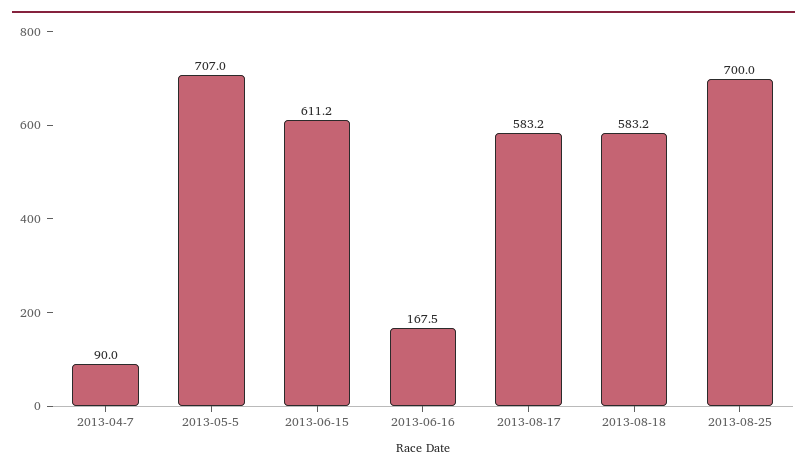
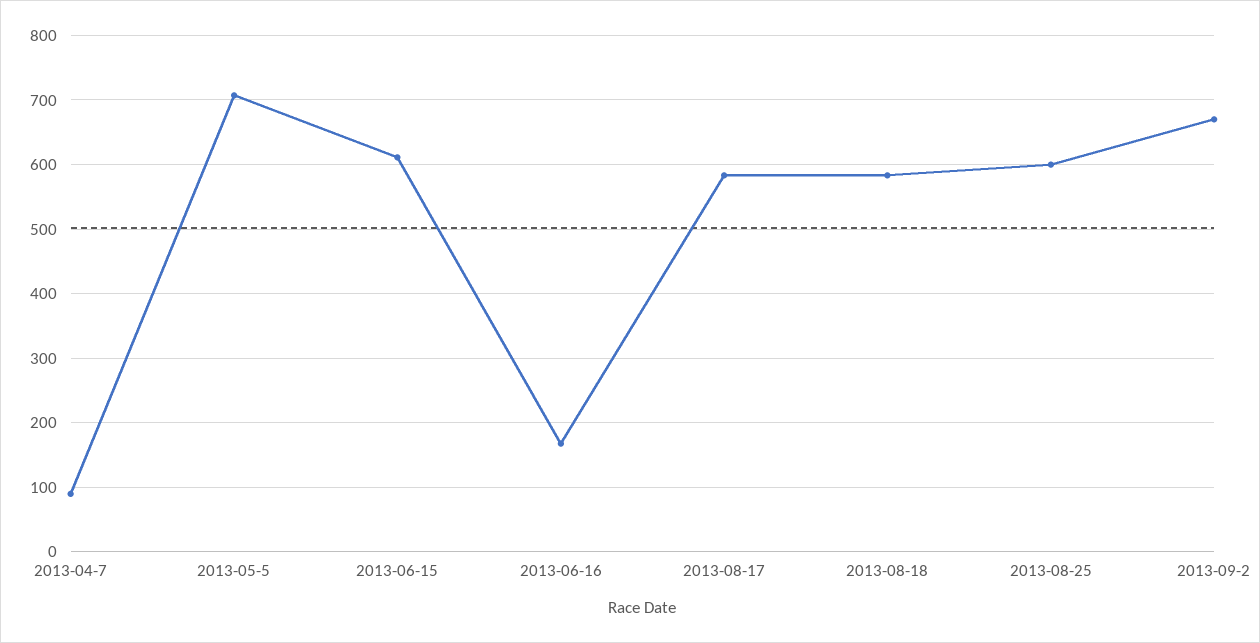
2013-08-25: 700 -> 600
2013-09-2: none -> 670

